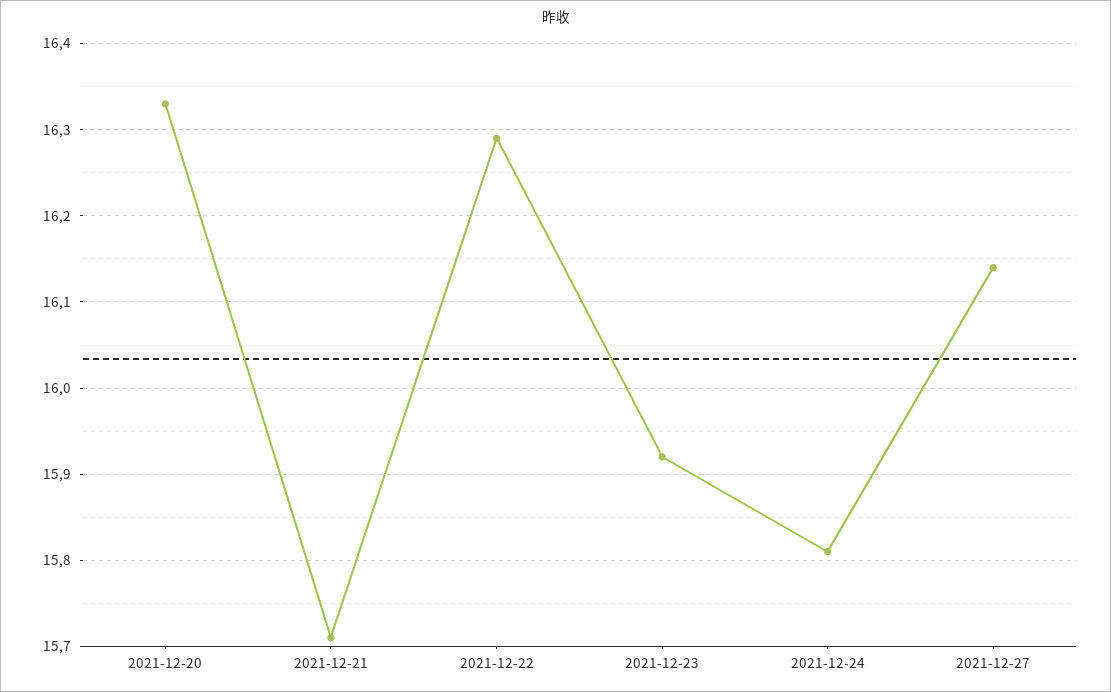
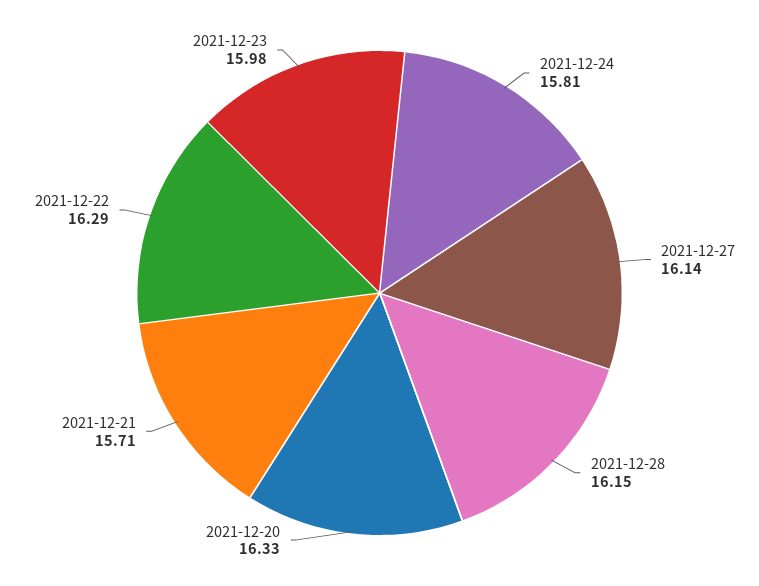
2021-12-23: 15.92 -> 15.98
2021-12-28: none -> 16.15

